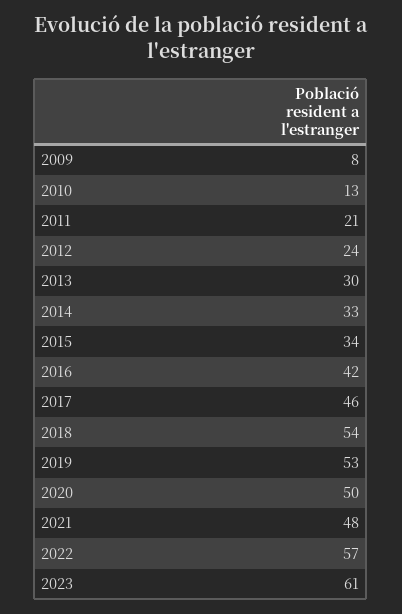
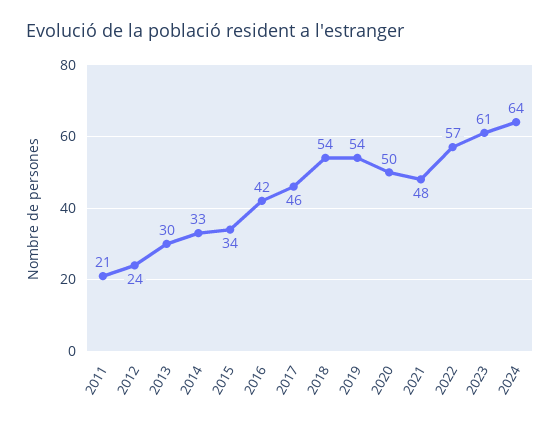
2009: 8 -> none
2010: 13 -> none
2019: 53 -> 54
2024: none -> 64

